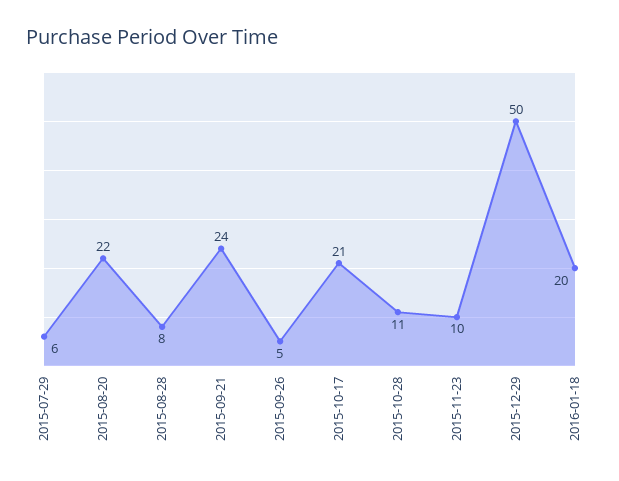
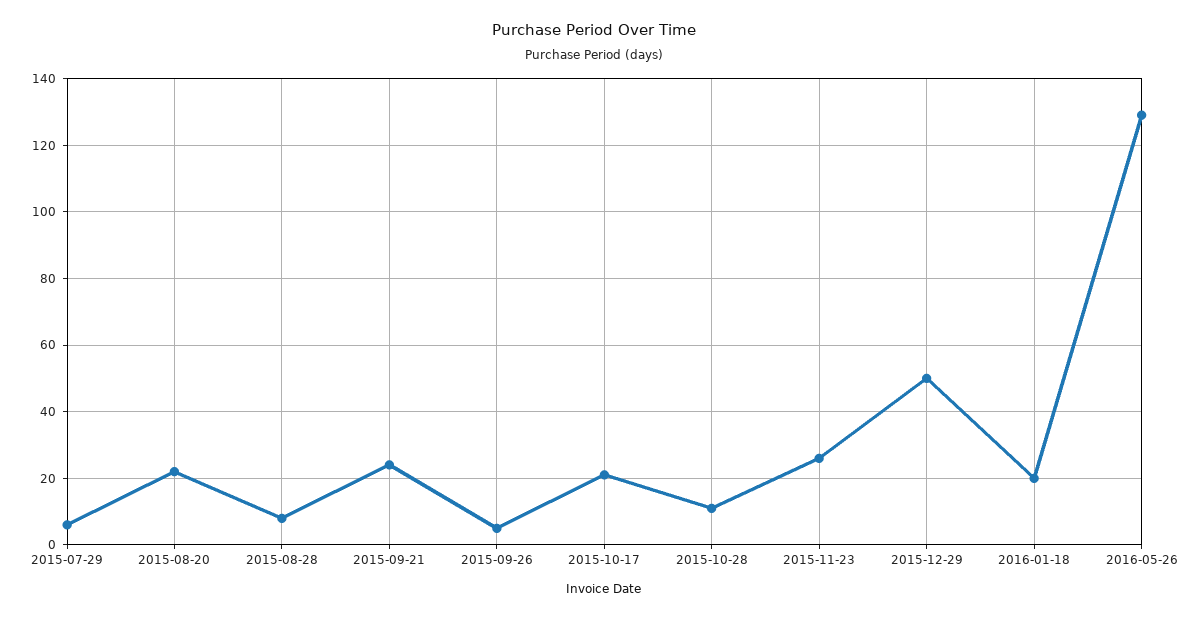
2015-11-23: 10 -> 25
2016-05-26: none -> 130

